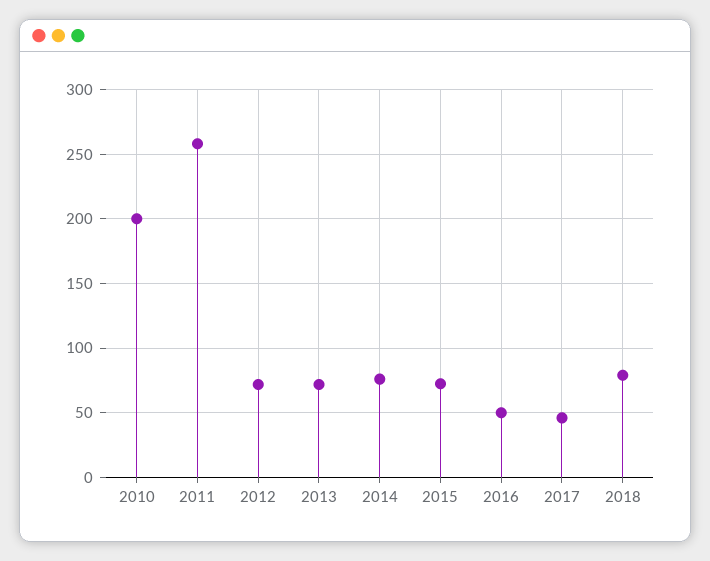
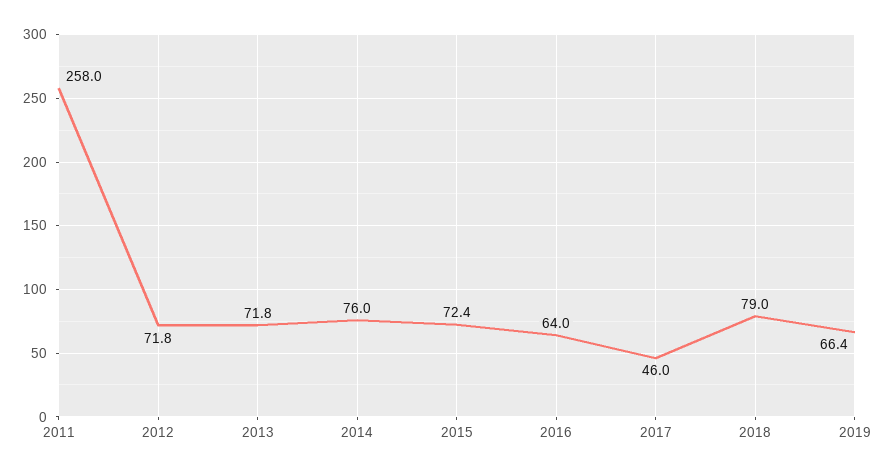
2010: 200 -> none
2016: 50 -> 64
2019: none -> 66.4

